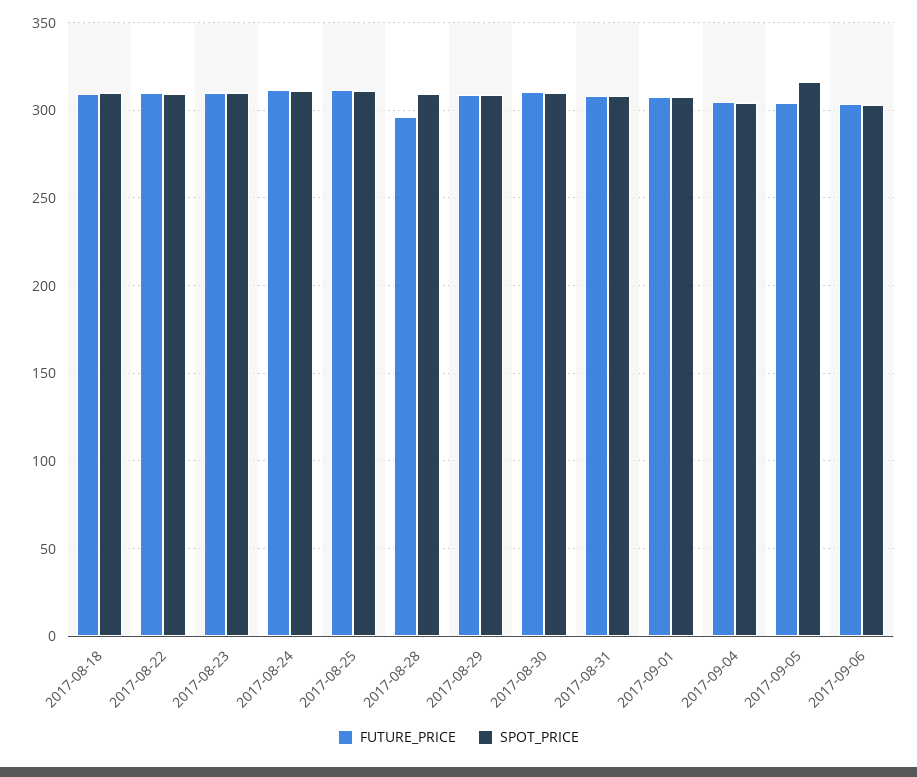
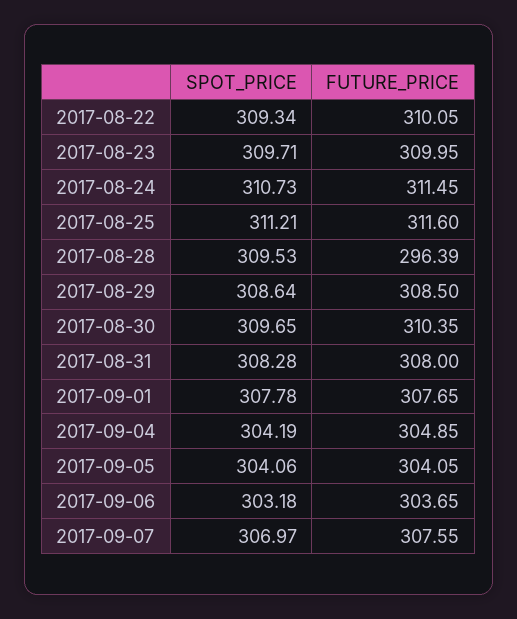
FUTURE_PRICE, 2017-08-18: 310 -> none
SPOT_PRICE, 2017-08-18: 310 -> none
SPOT_PRICE, 2017-09-05: 315 -> 304.06
SPOT_PRICE, 2017-09-07: none -> 306.97
FUTURE_PRICE, 2017-09-07: none -> 307.55

